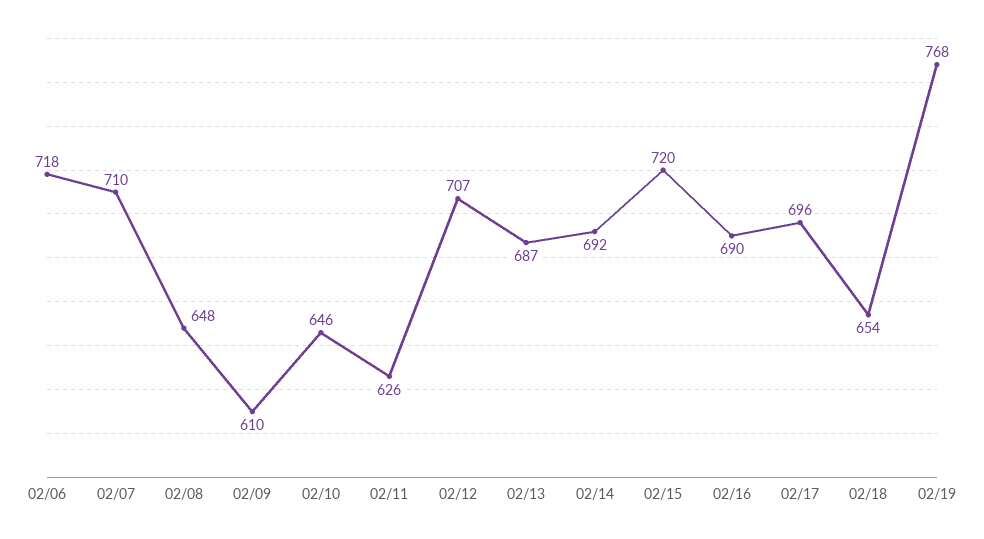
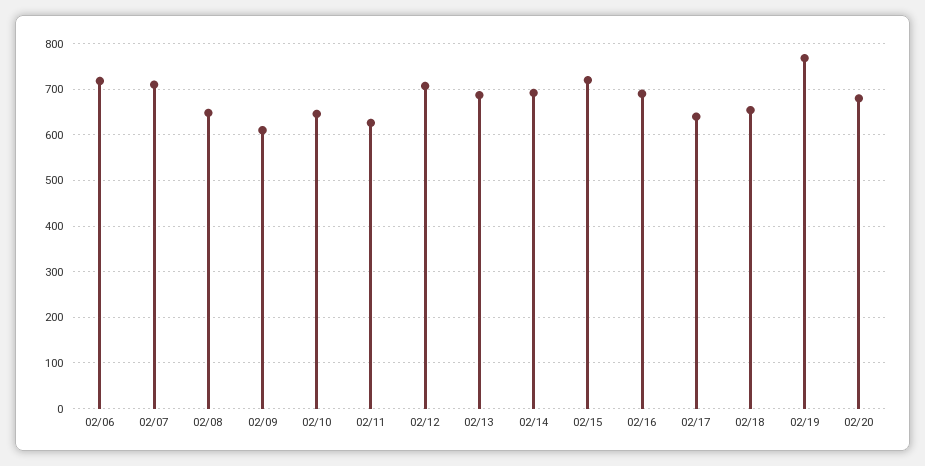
02/17: 696 -> 640
02/20: none -> 680

